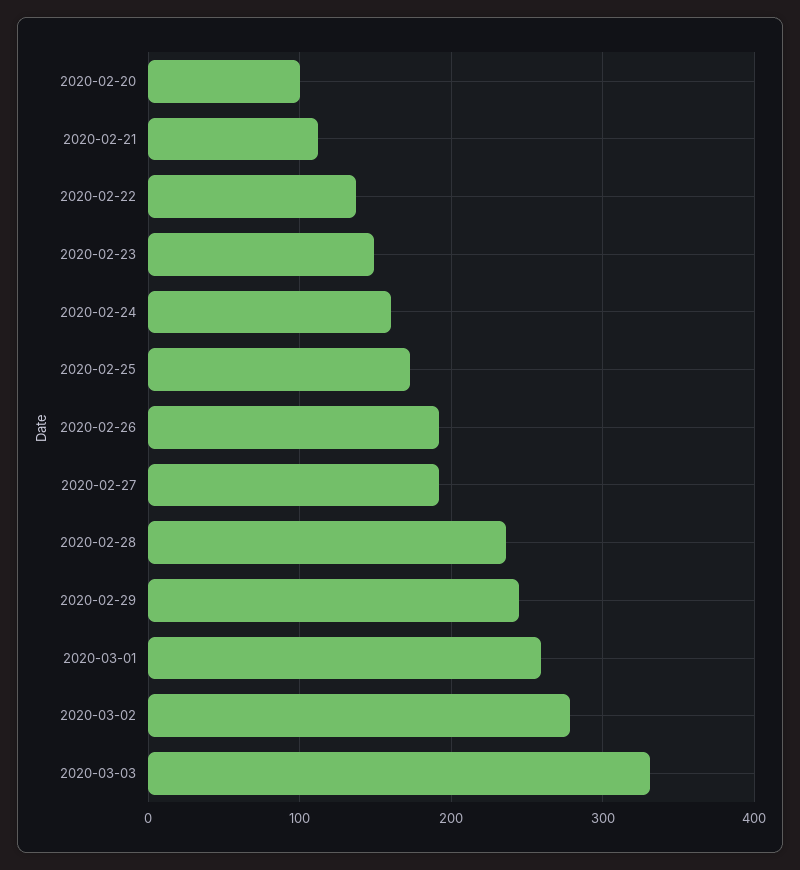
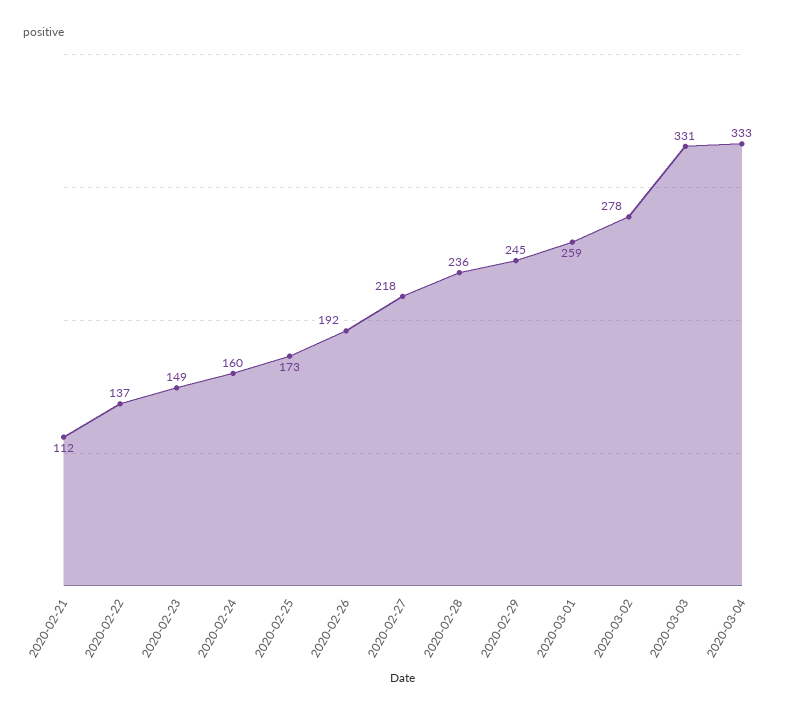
2020-02-20: 100 -> none
2020-02-27: 190 -> 218
2020-03-04: none -> 333

